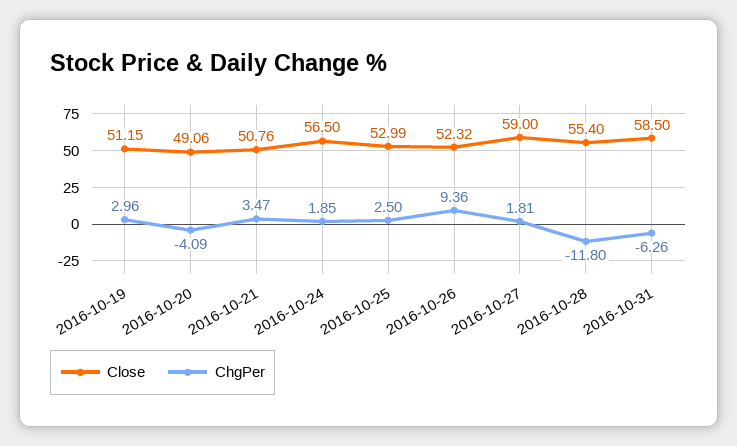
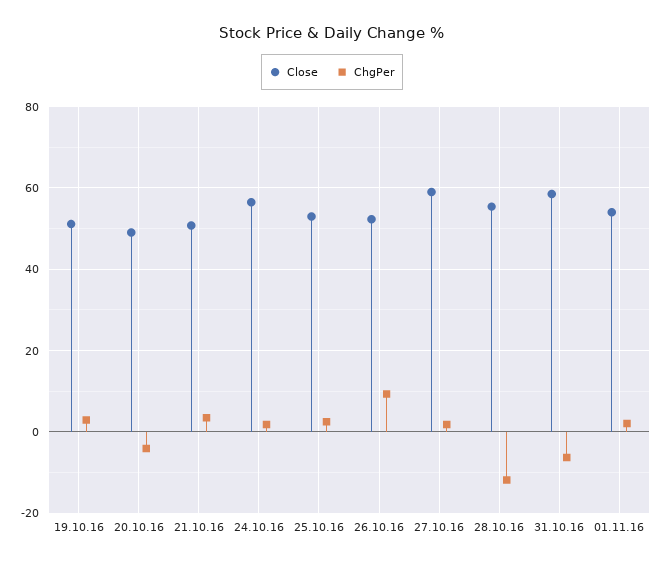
Close, 01.11.16: none -> 54
ChgPer, 01.11.16: none -> 2

